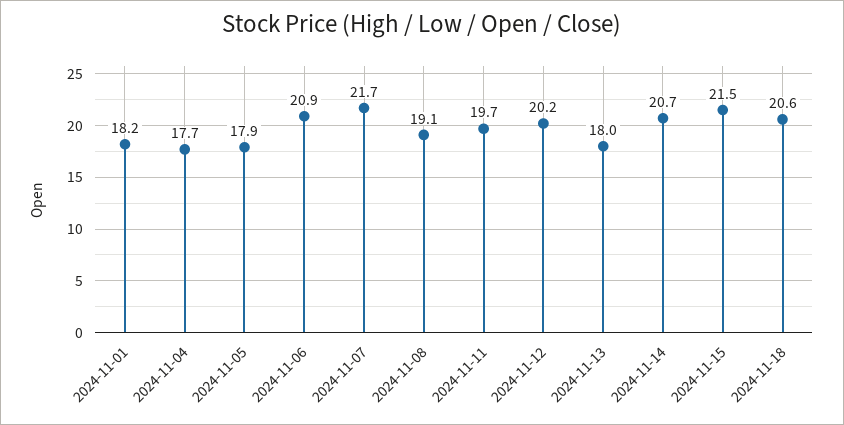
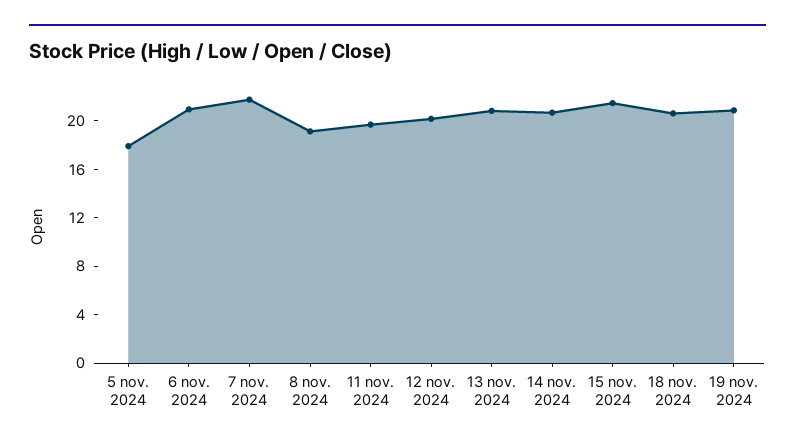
2024-11-01: 18.2 -> none
2024-11-04: 17.7 -> none
2024-11-13: 18 -> 21
19 nov. 2024: none -> 21

